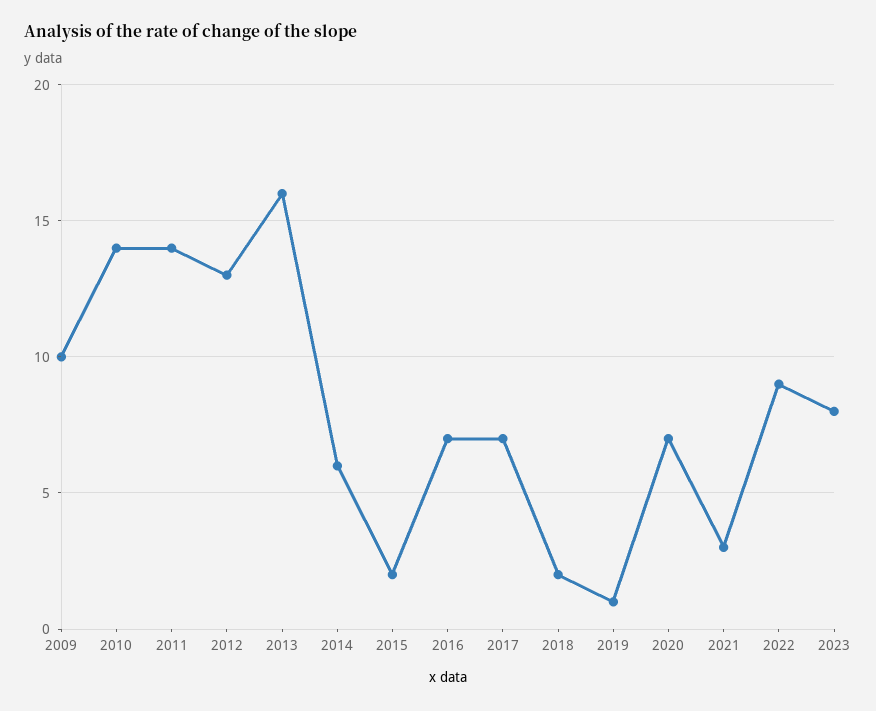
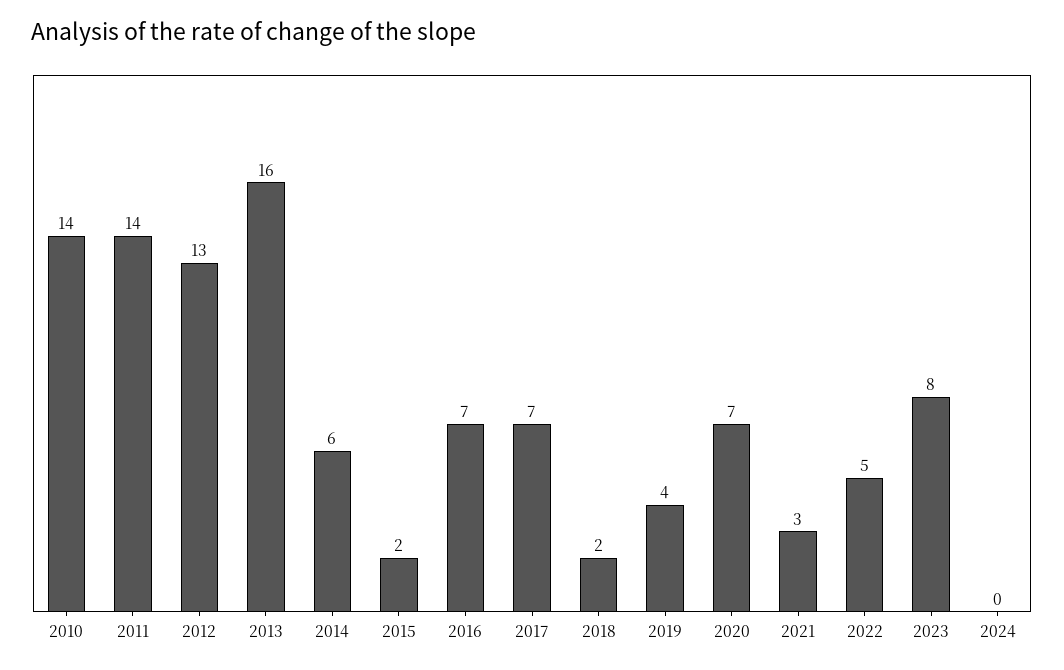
2009: 10 -> none
2019: 1 -> 4
2022: 9 -> 5
2024: none -> 0

